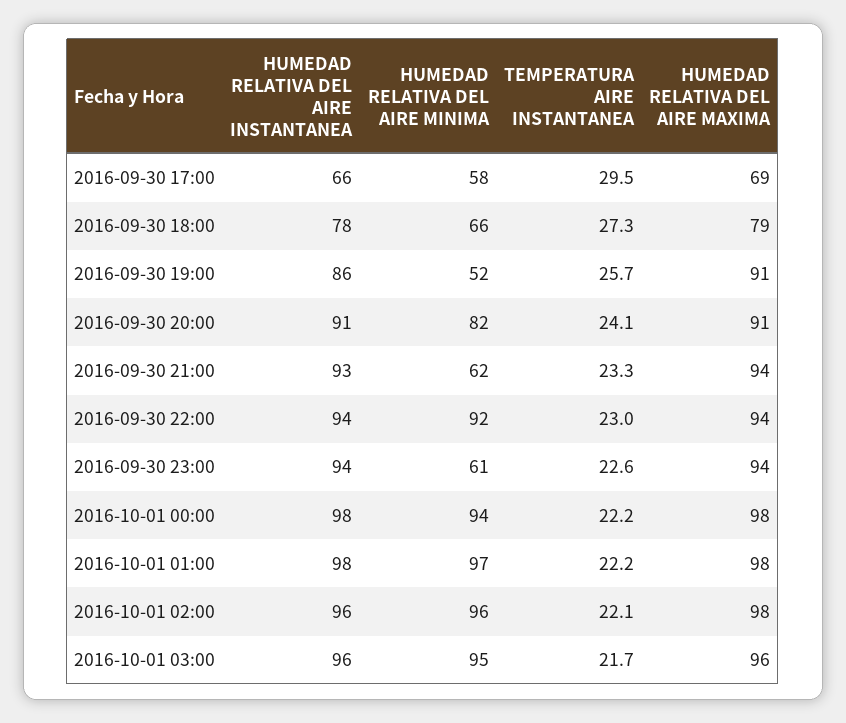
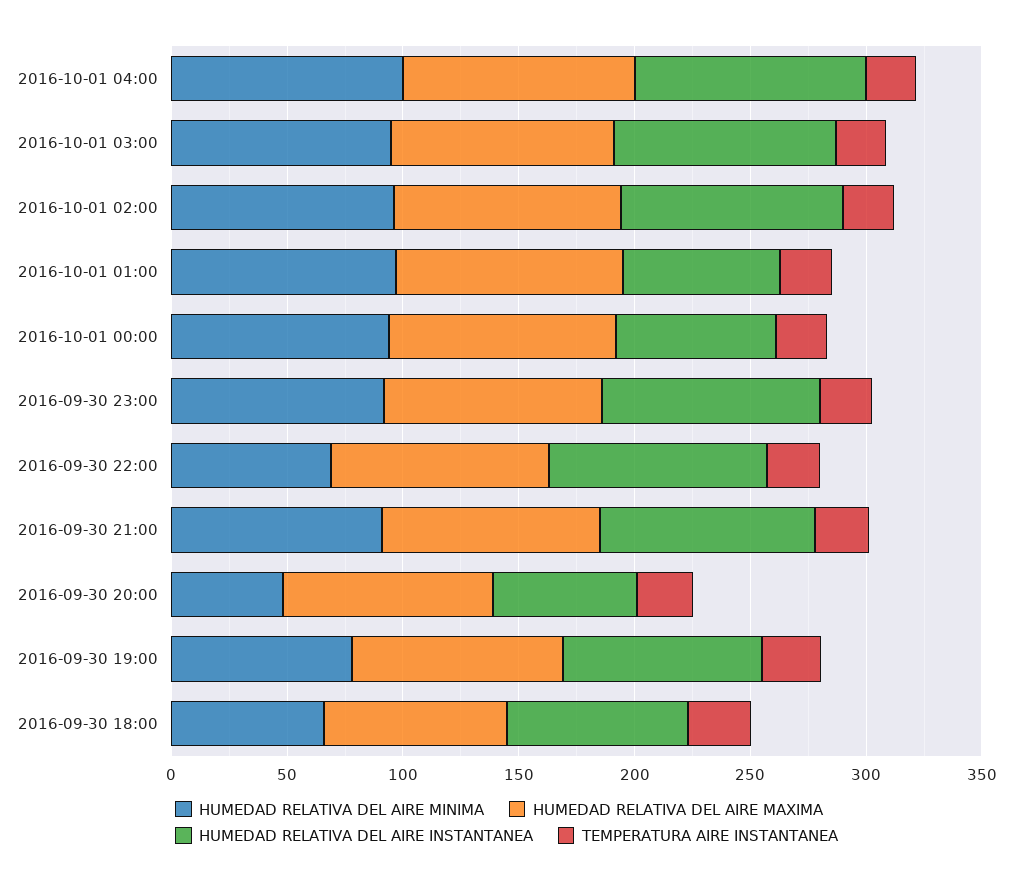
HUMEDAD RELATIVA DEL AIRE INSTANTANEA, 2016-09-30 17:00: 66 -> none
HUMEDAD RELATIVA DEL AIRE MINIMA, 2016-09-30 17:00: 58 -> none
TEMPERATURA AIRE INSTANTANEA, 2016-09-30 17:00: 29.5 -> none
HUMEDAD RELATIVA DEL AIRE MAXIMA, 2016-09-30 17:00: 69 -> none
HUMEDAD RELATIVA DEL AIRE MINIMA, 2016-09-30 19:00: 52 -> 80
HUMEDAD RELATIVA DEL AIRE INSTANTANEA, 2016-09-30 20:00: 91 -> 60
HUMEDAD RELATIVA DEL AIRE MINIMA, 2016-09-30 20:00: 82 -> 50
HUMEDAD RELATIVA DEL AIRE MINIMA, 2016-09-30 21:00: 62 -> 90
HUMEDAD RELATIVA DEL AIRE MINIMA, 2016-09-30 22:00: 92 -> 70
HUMEDAD RELATIVA DEL AIRE MINIMA, 2016-09-30 23:00: 61 -> 90
HUMEDAD RELATIVA DEL AIRE INSTANTANEA, 2016-10-01 00:00: 98 -> 70
HUMEDAD RELATIVA DEL AIRE INSTANTANEA, 2016-10-01 01:00: 98 -> 70
HUMEDAD RELATIVA DEL AIRE MINIMA, 2016-10-01 04:00: none -> 100
HUMEDAD RELATIVA DEL AIRE MAXIMA, 2016-10-01 04:00: none -> 100
HUMEDAD RELATIVA DEL AIRE INSTANTANEA, 2016-10-01 04:00: none -> 100
TEMPERATURA AIRE INSTANTANEA, 2016-10-01 04:00: none -> 20

